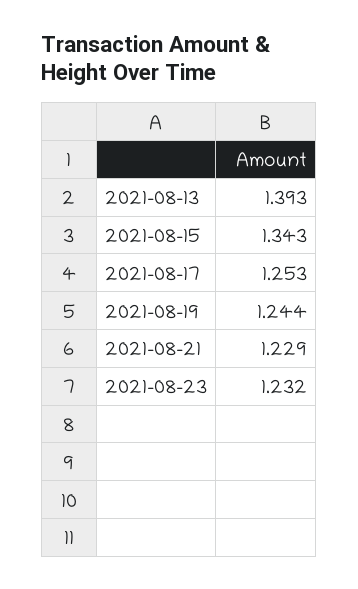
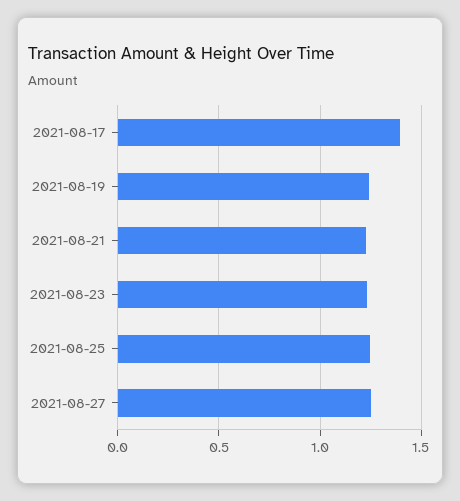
2021-08-13: 1.393 -> none
2021-08-15: 1.343 -> none
2021-08-17: 1.253 -> 1.4
2021-08-25: none -> 1.25
2021-08-27: none -> 1.25

